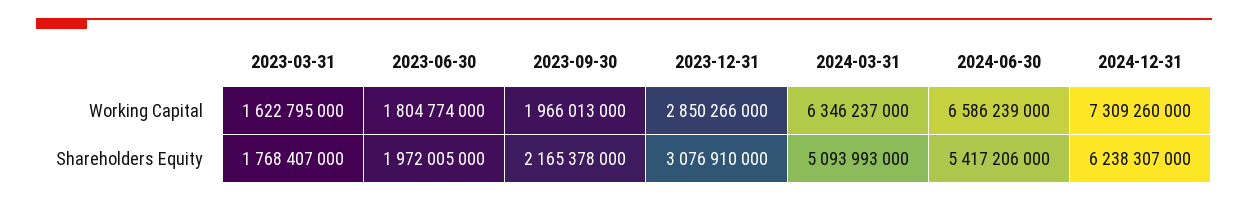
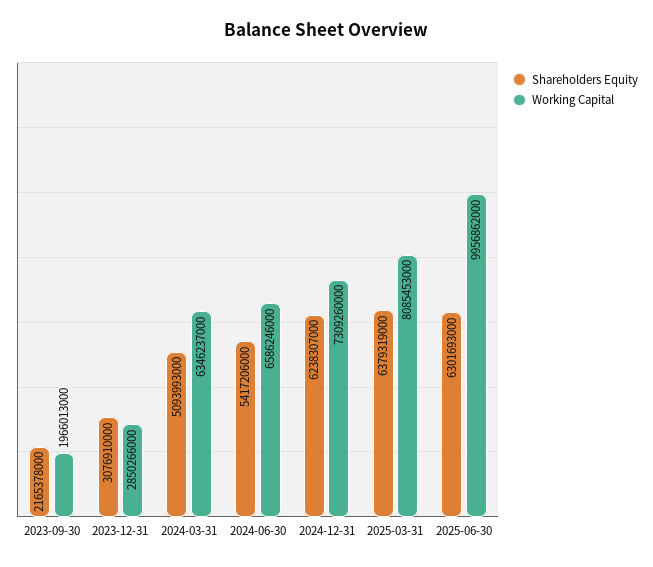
Working Capital, 2023-03-31: 1622795000 -> none
Working Capital, 2023-06-30: 1804774000 -> none
Working Capital, 2024-06-30: 6586239000 -> 6586246000
Shareholders Equity, 2023-03-31: 1768407000 -> none
Shareholders Equity, 2023-06-30: 1972005000 -> none
Shareholders Equity, 2025-03-31: none -> 6379319000
Working Capital, 2025-03-31: none -> 8085453000
Shareholders Equity, 2025-06-30: none -> 6301693000
Working Capital, 2025-06-30: none -> 9956862000

